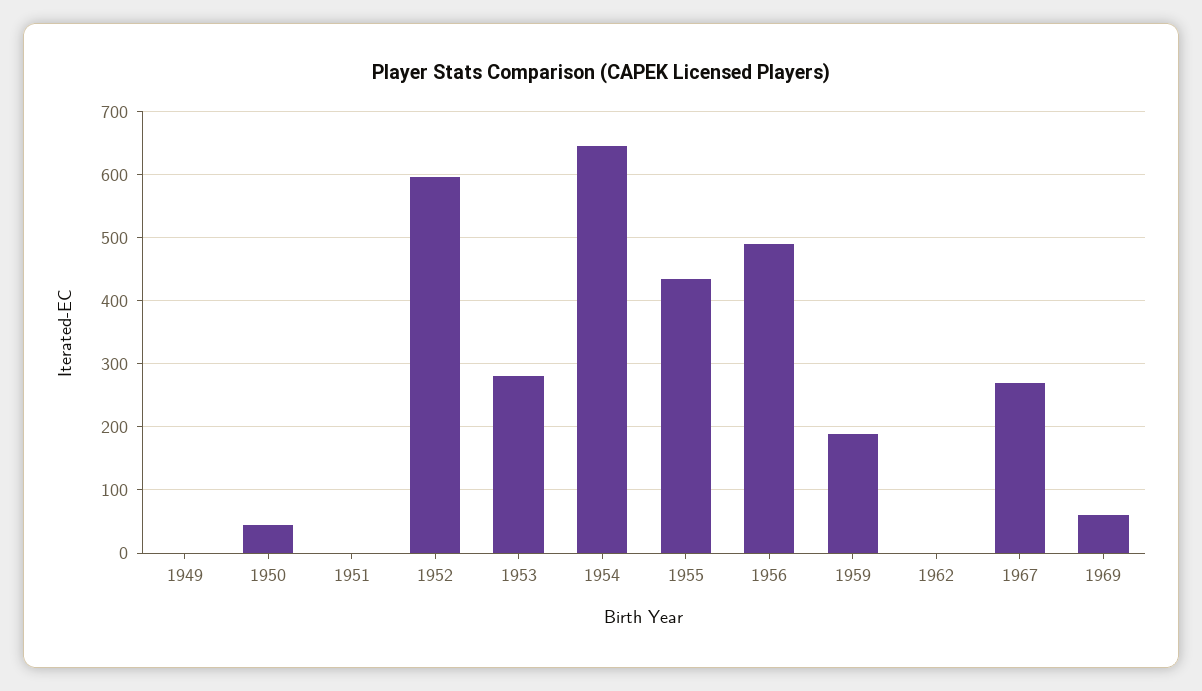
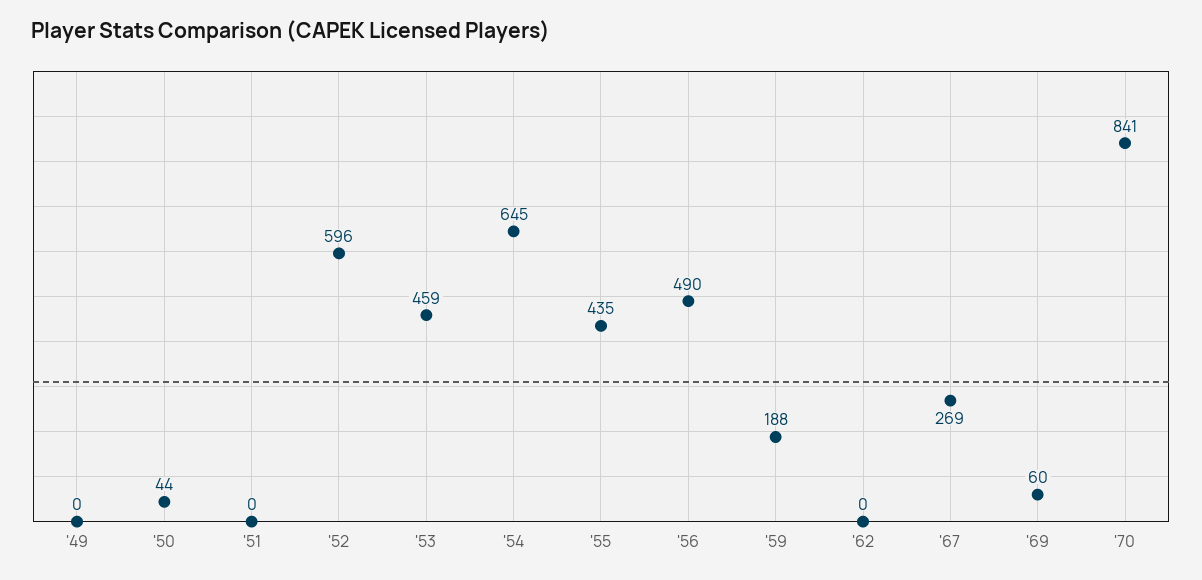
1953: 280 -> 459
'70: none -> 841

